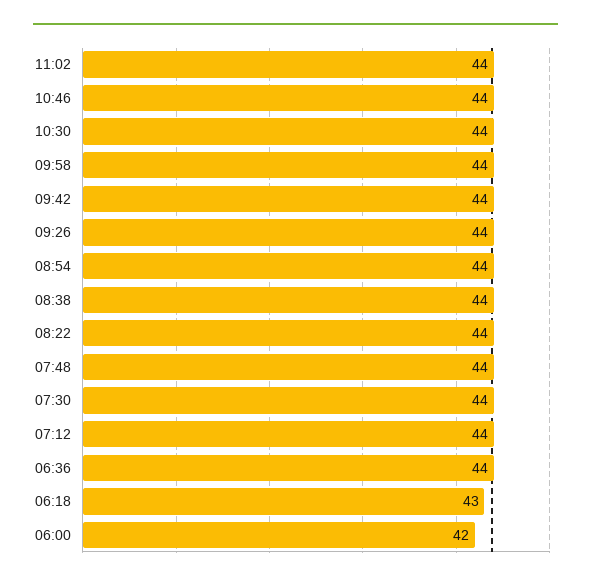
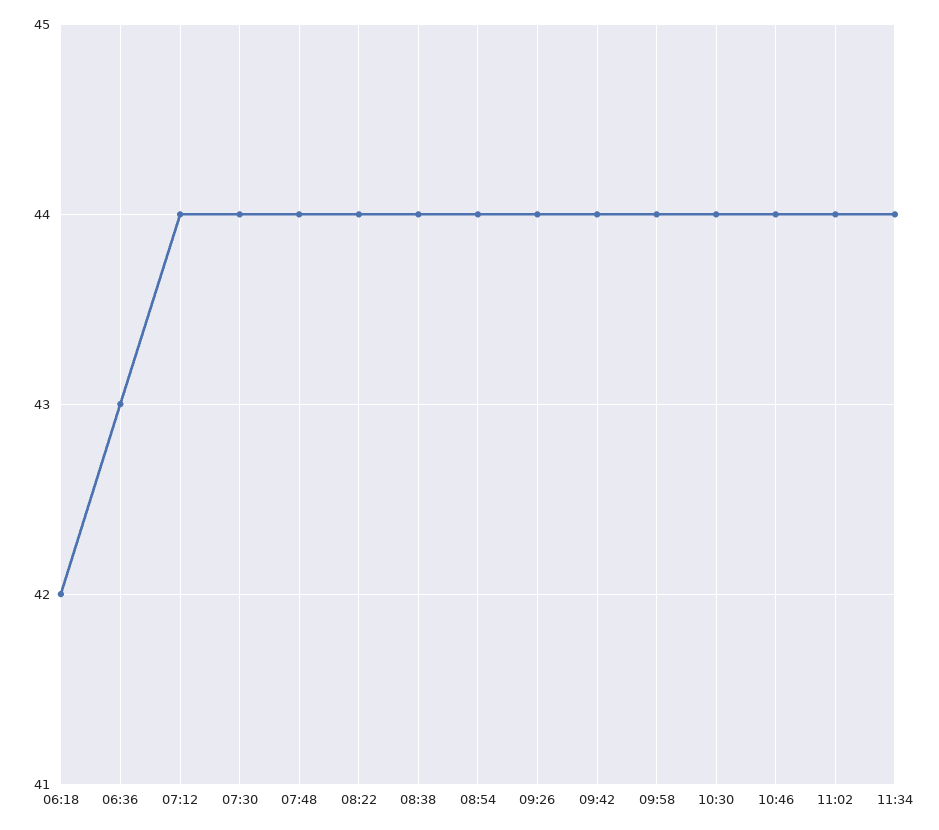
06:36: 44 -> 43
06:18: 43 -> 42
06:00: 42 -> none
11:34: none -> 44

